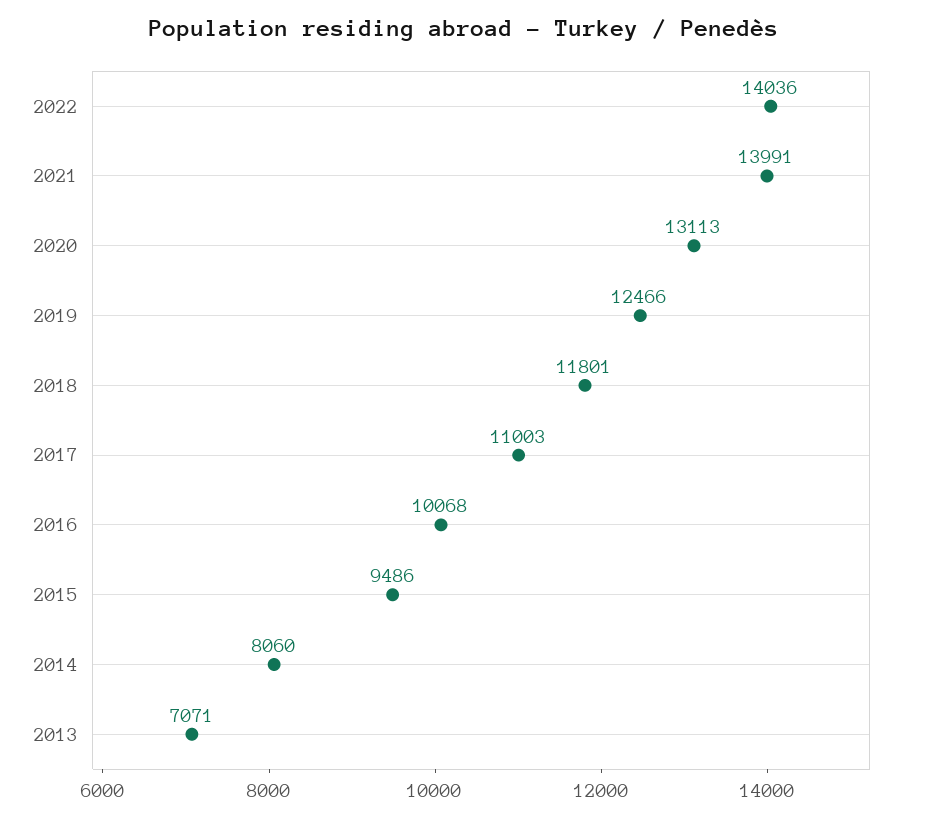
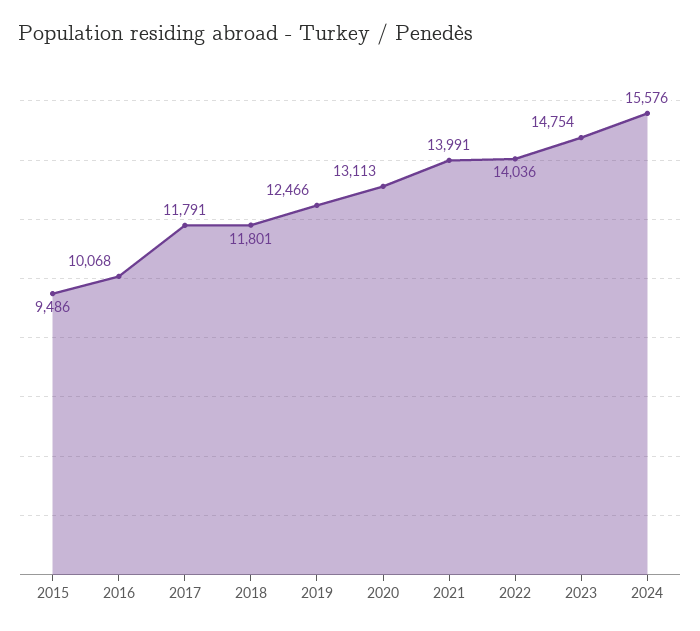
2017: 11003 -> 11791
2014: 8060 -> none
2013: 7071 -> none
2023: none -> 14754
2024: none -> 15576

